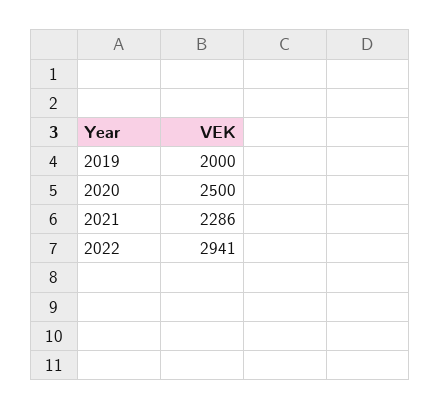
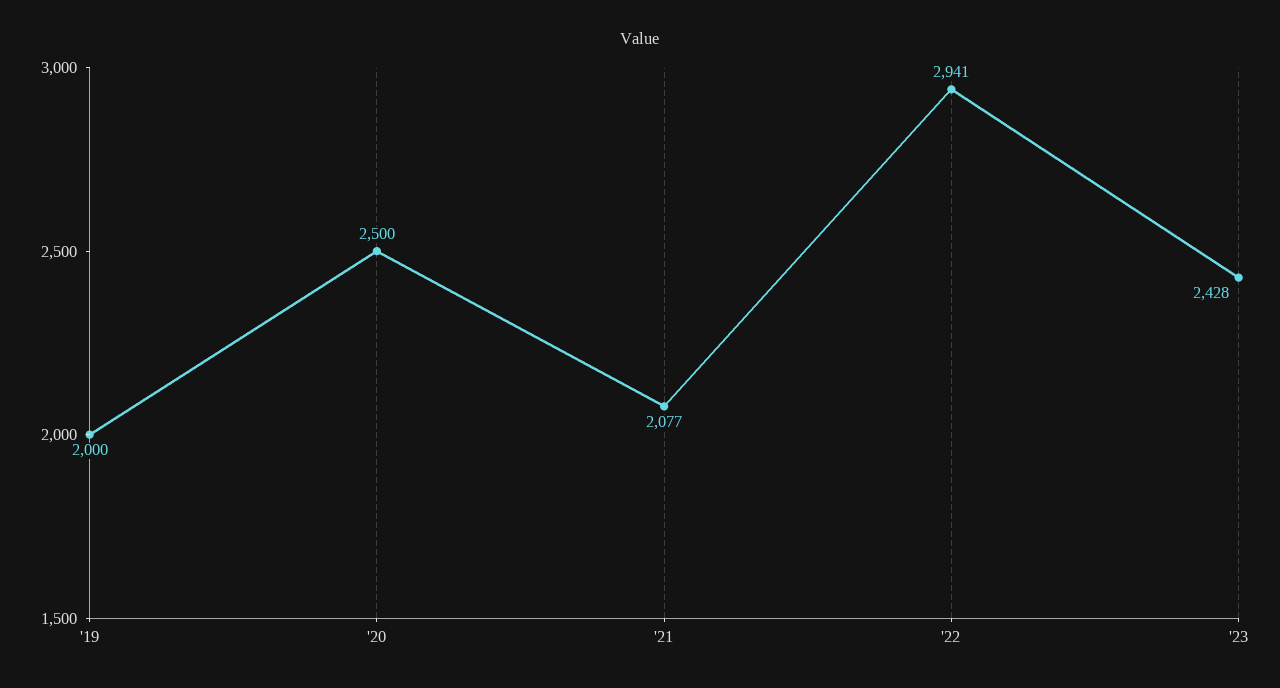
2021: 2286 -> 2077
'23: none -> 2428

